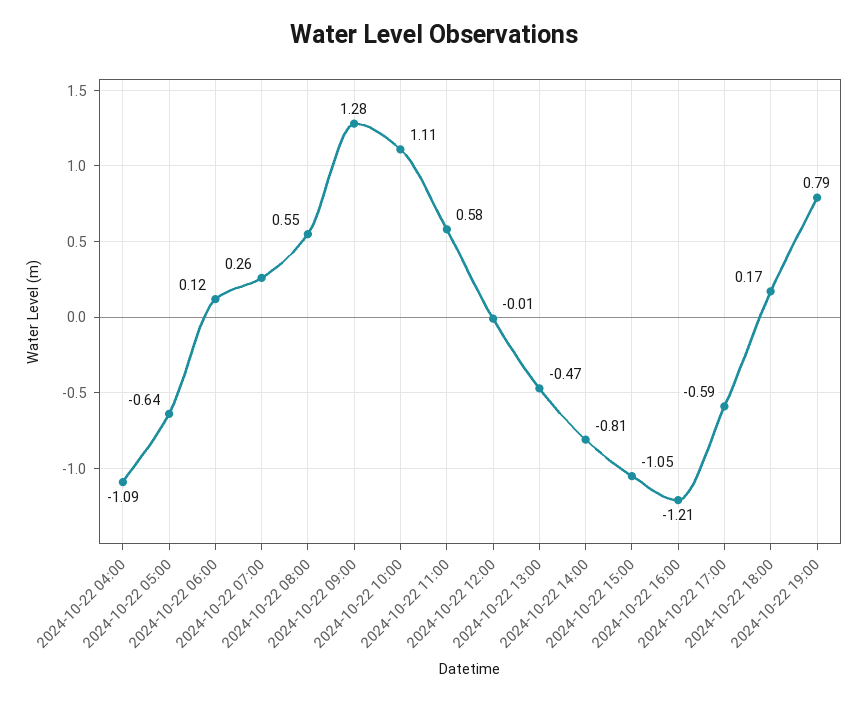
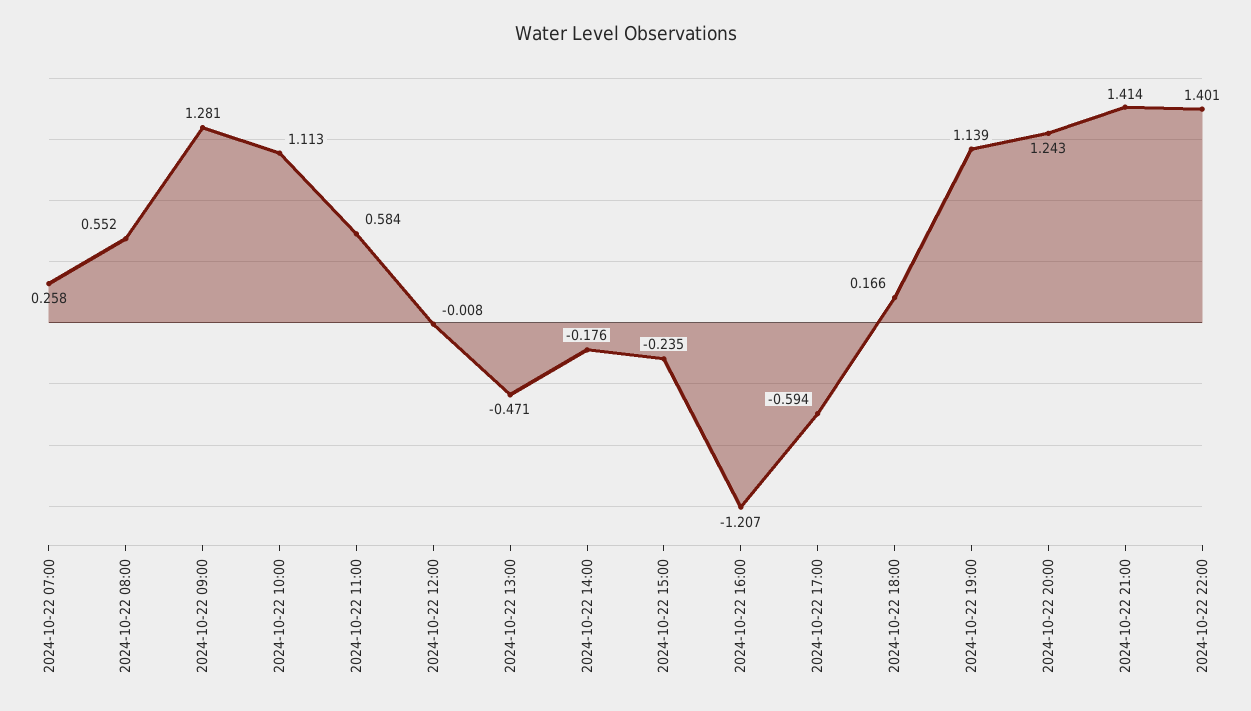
2024-10-22 04:00: -1.09 -> none
2024-10-22 05:00: -0.64 -> none
2024-10-22 06:00: 0.12 -> none
2024-10-22 14:00: -0.81 -> -0.176
2024-10-22 15:00: -1.05 -> -0.235
2024-10-22 19:00: 0.79 -> 1.139
2024-10-22 20:00: none -> 1.243
2024-10-22 21:00: none -> 1.414
2024-10-22 22:00: none -> 1.401

